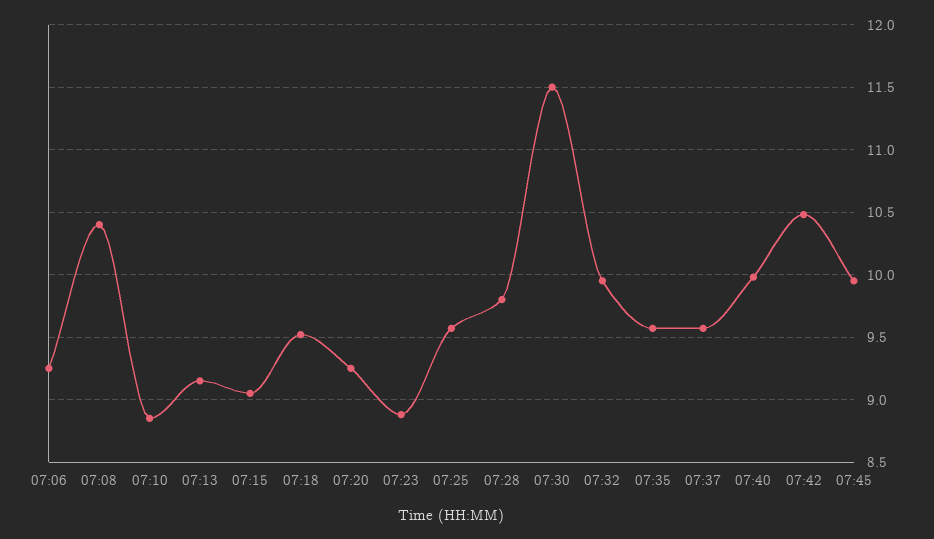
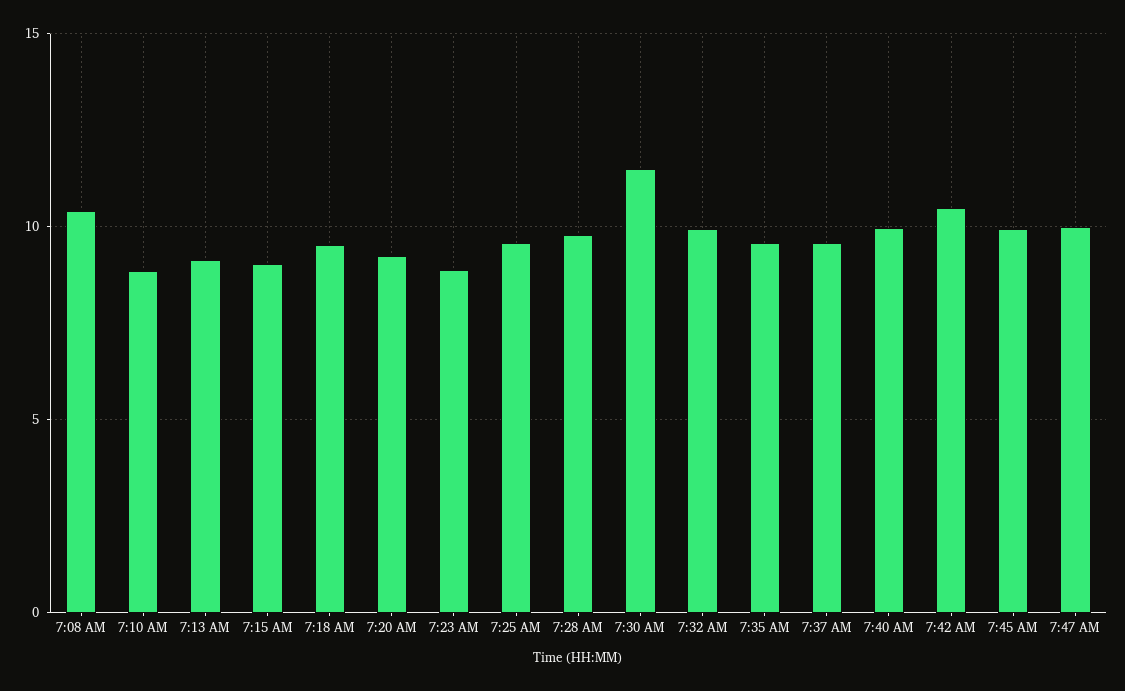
07:06: 9.25 -> none
7:47 AM: none -> 10

